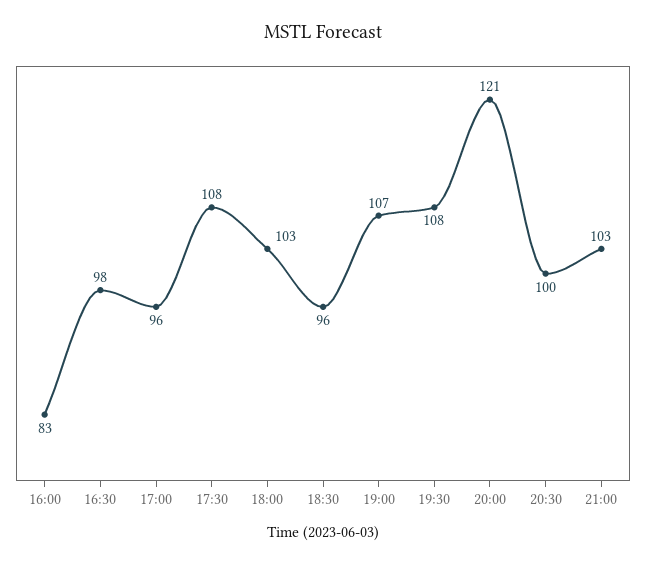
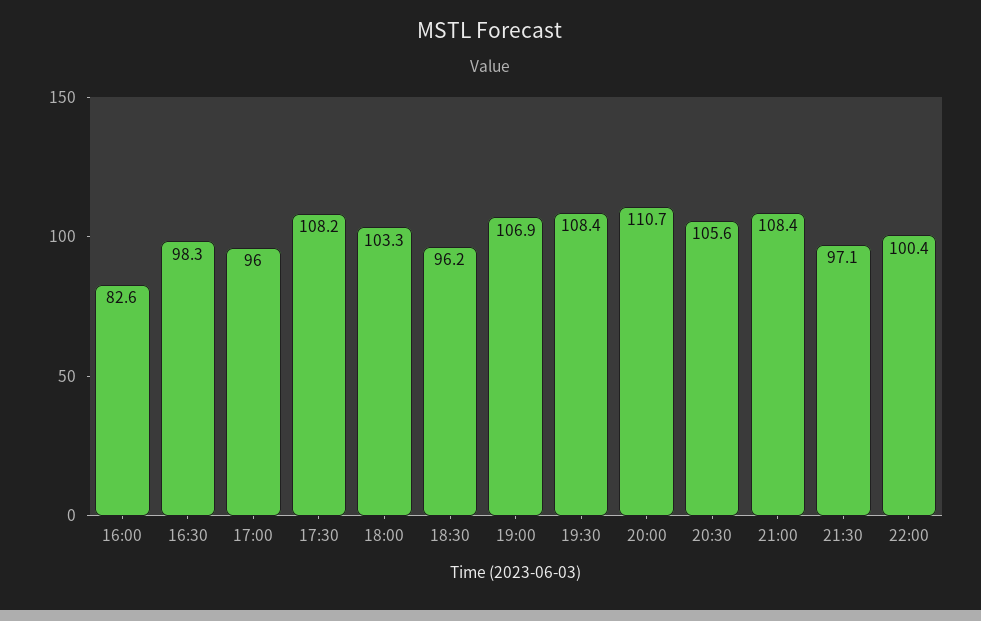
20:00: 121 -> 110.7
20:30: 100 -> 105.6
21:00: 103 -> 108.4
21:30: none -> 97.1
22:00: none -> 100.4

